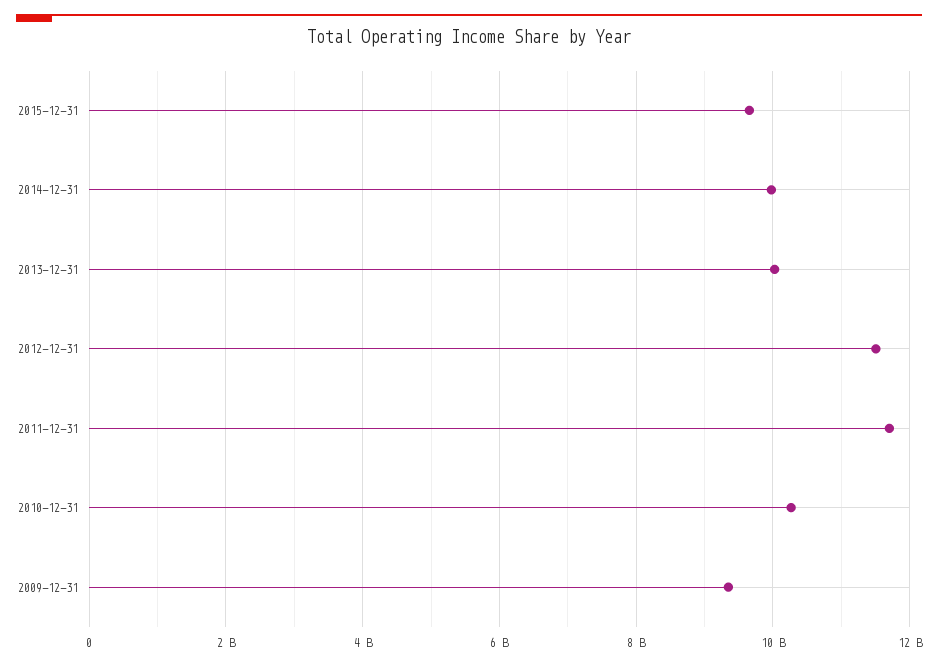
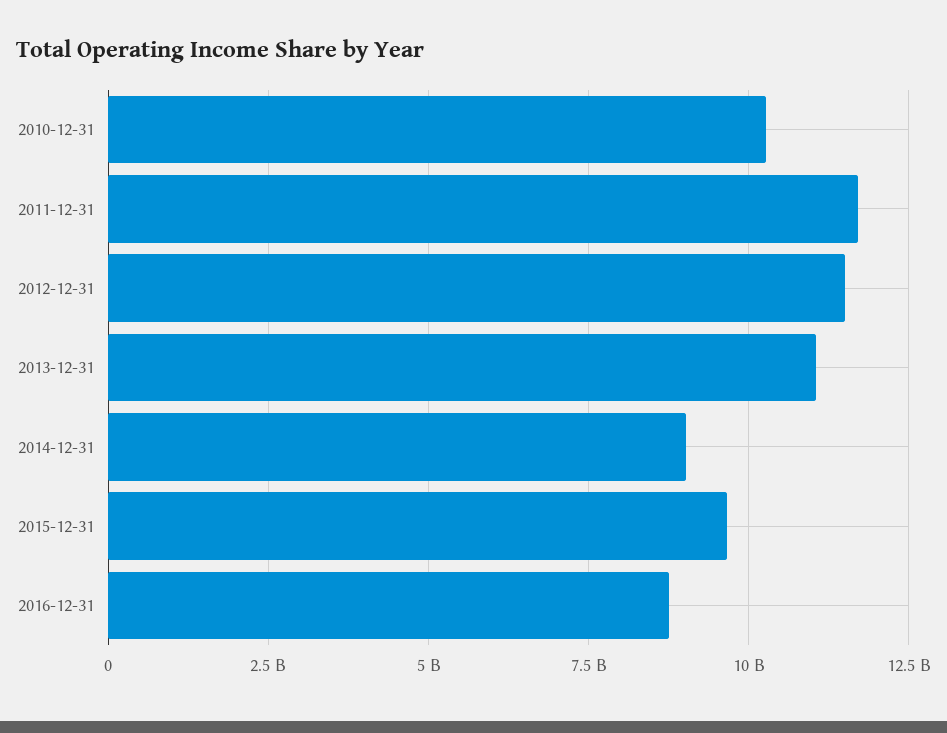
2014-12-31: 10000000000 -> 9000000000
2013-12-31: 10000000000 -> 11000000000
2009-12-31: 9400000000 -> none
2016-12-31: none -> 8750000000

